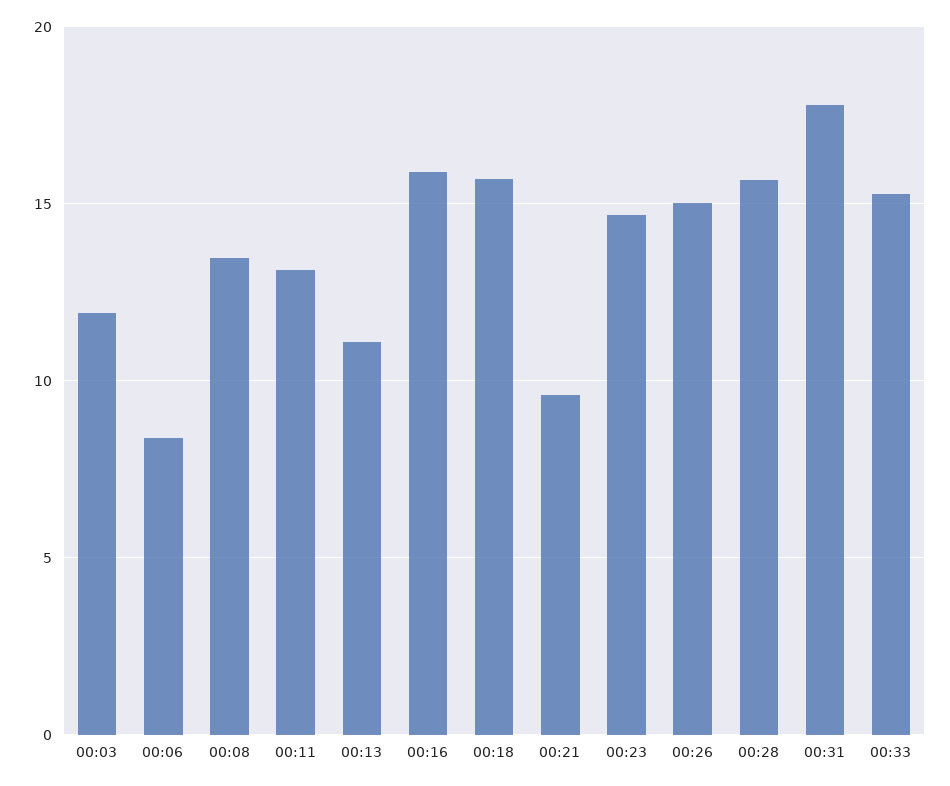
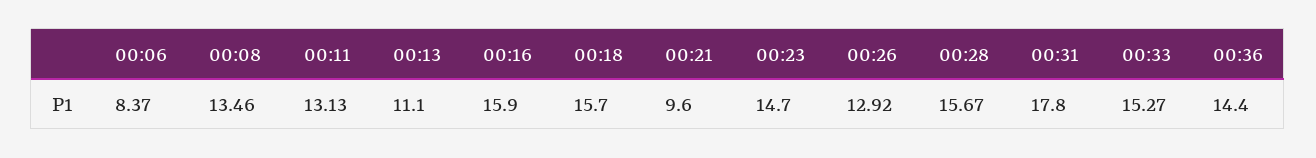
00:03: 12 -> none
00:26: 15 -> 12.92
00:36: none -> 14.4

